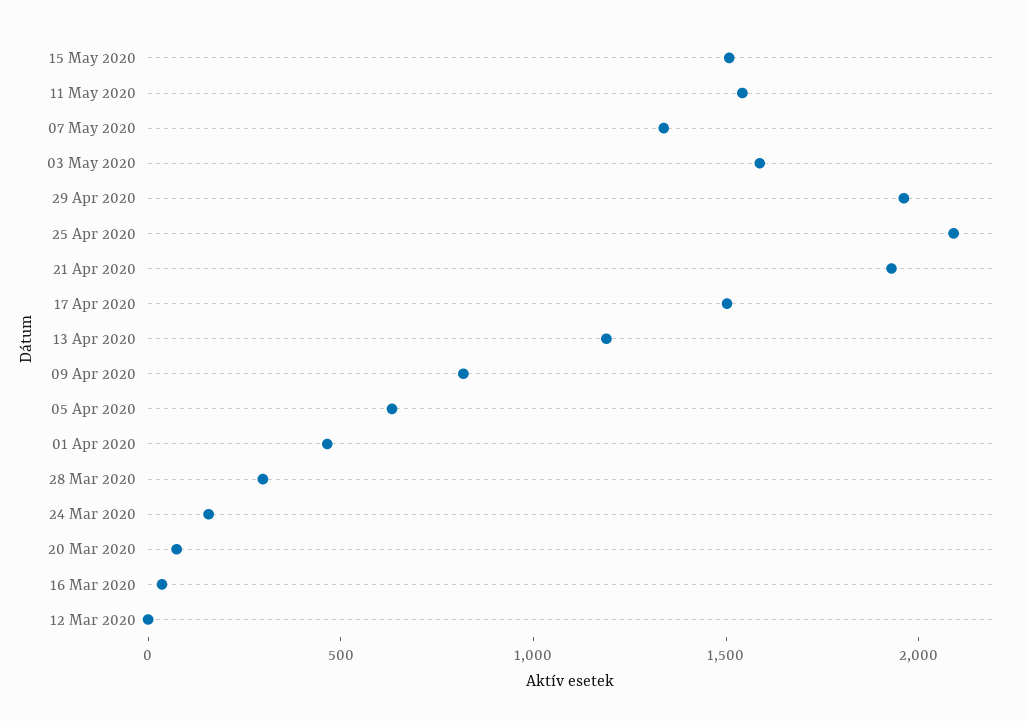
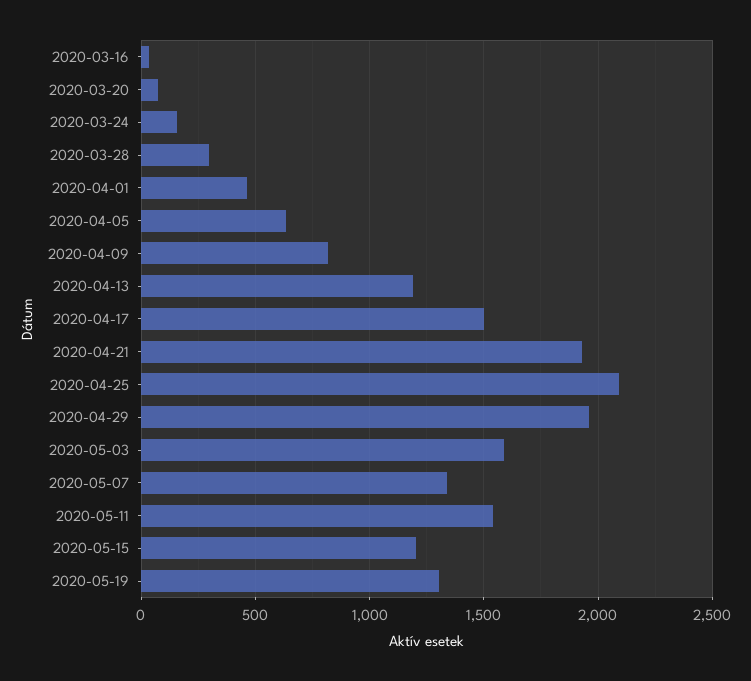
15 May 2020: 1500 -> 1200
12 Mar 2020: 0 -> none
2020-05-19: none -> 1300

